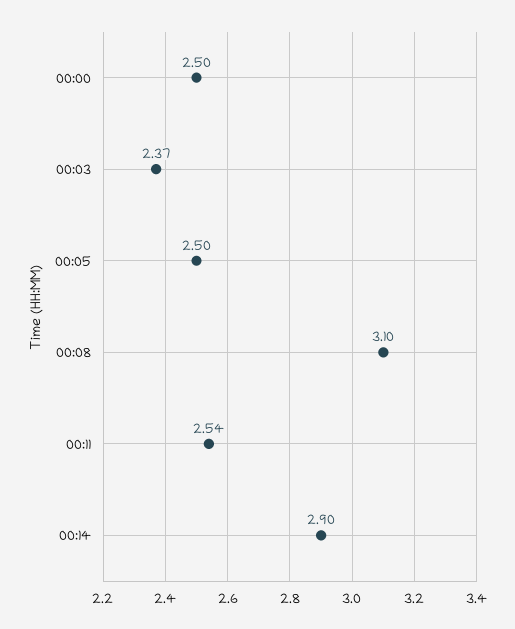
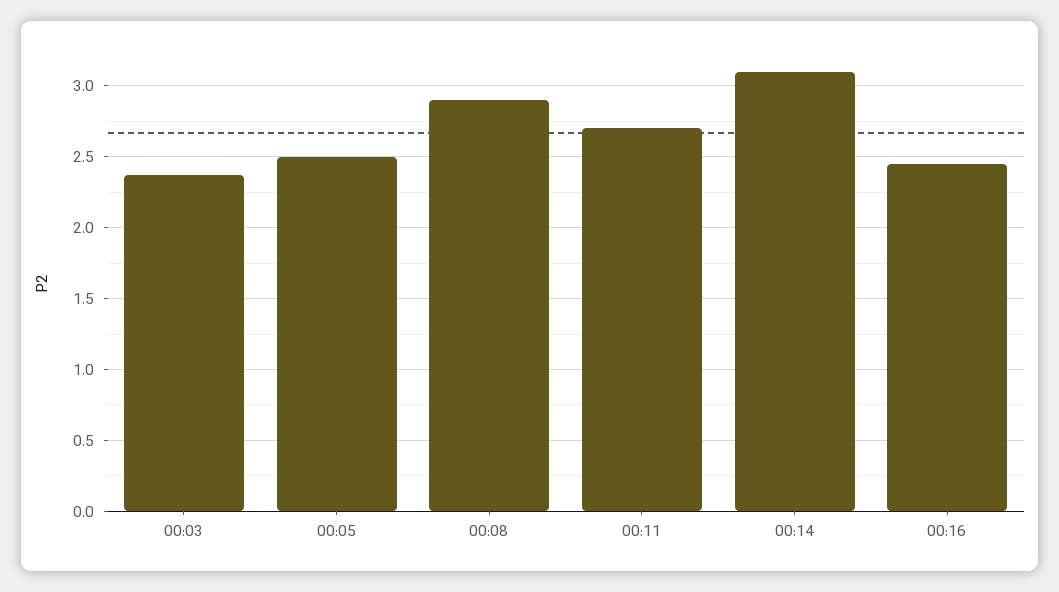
00:00: 2.5 -> none
00:08: 3.1 -> 2.9
00:11: 2.54 -> 2.7
00:14: 2.9 -> 3.1
00:16: none -> 2.45

